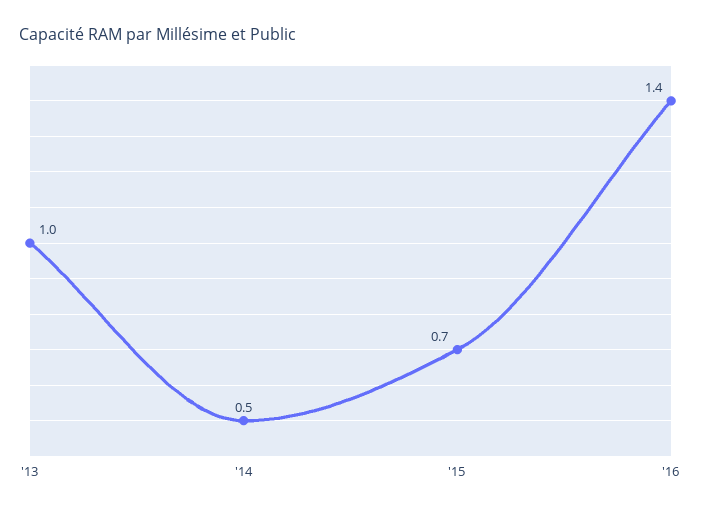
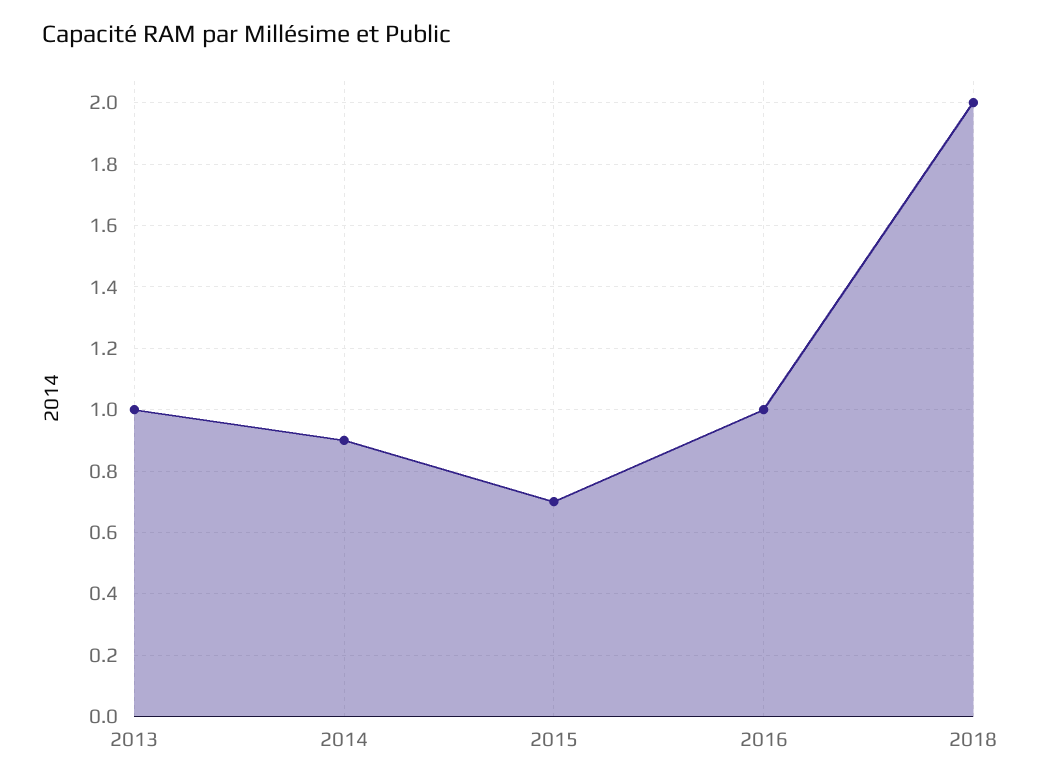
'14: 0.5 -> 0.9
'16: 1.4 -> 1
2018: none -> 2

